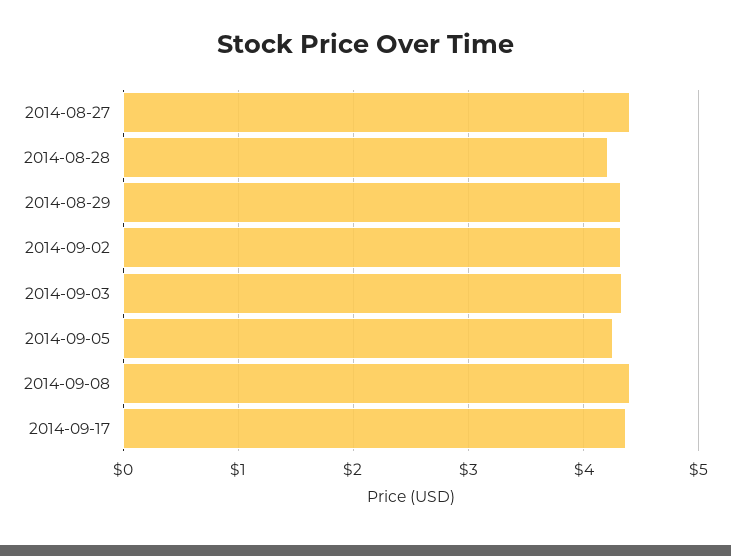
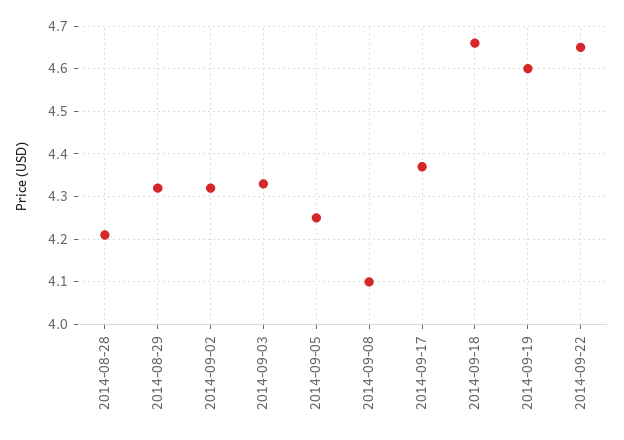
2014-08-27: 4.4 -> none
2014-09-08: 4.4 -> 4.1
2014-09-18: none -> 4.65
2014-09-19: none -> 4.6
2014-09-22: none -> 4.65

